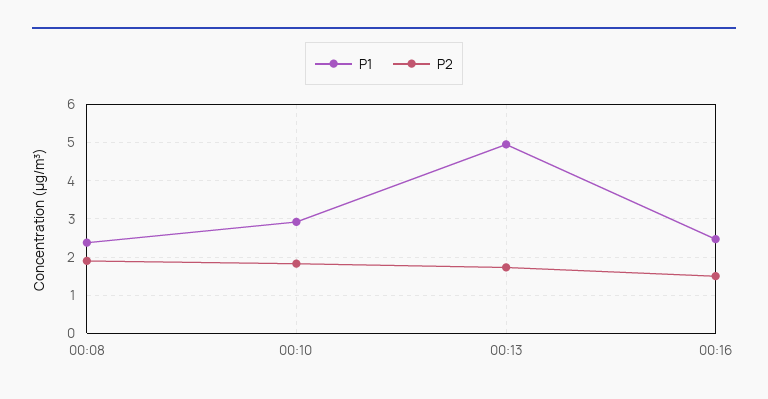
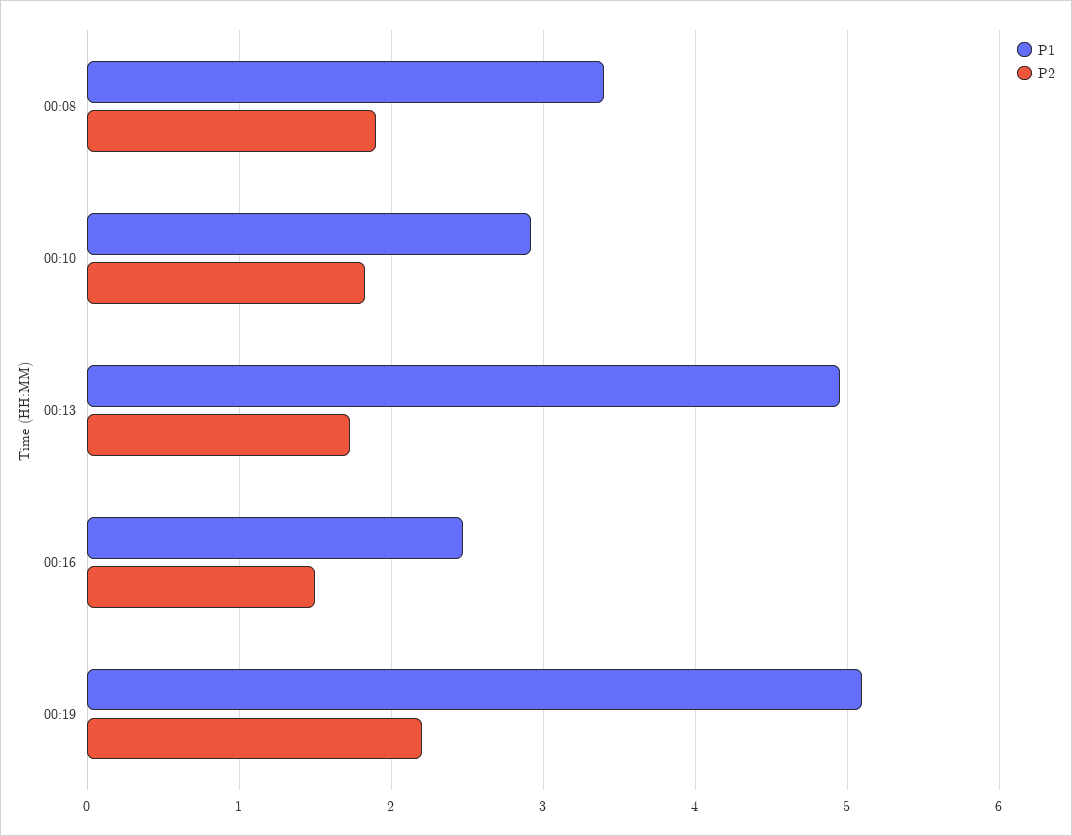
P1, 00:08: 2.4 -> 3.4
P1, 00:19: none -> 5.1
P2, 00:19: none -> 2.2

